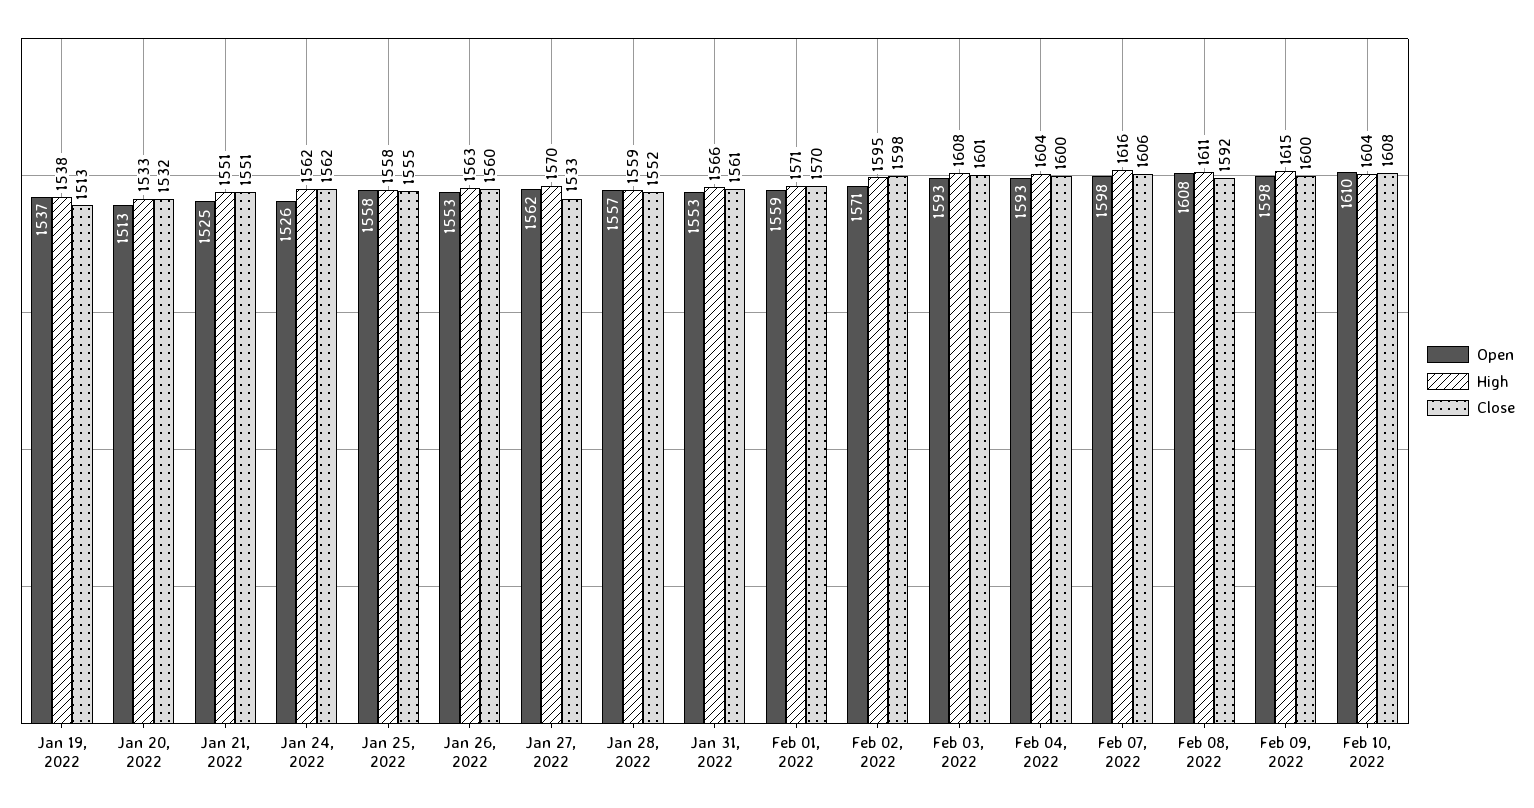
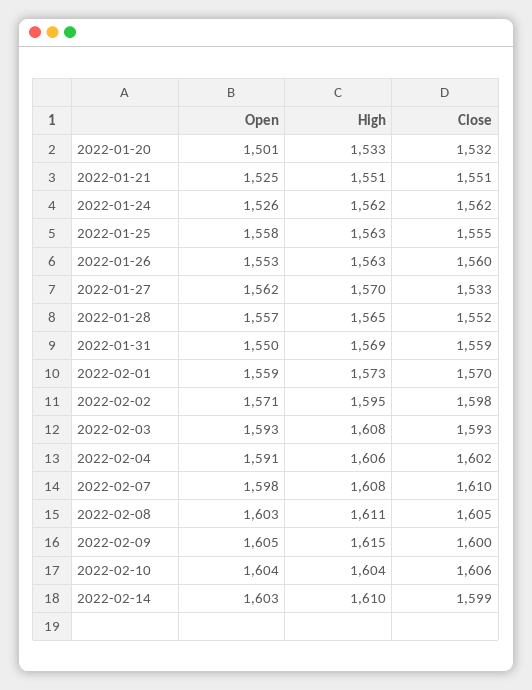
Open, Jan 19, 2022: 1537 -> none
High, Jan 19, 2022: 1538 -> none
Close, Jan 19, 2022: 1513 -> none
Open, Jan 20, 2022: 1513 -> 1501
High, Jan 25, 2022: 1558 -> 1563
High, Jan 28, 2022: 1559 -> 1565
Open, Jan 31, 2022: 1553 -> 1550
High, Jan 31, 2022: 1566 -> 1569
Close, Jan 31, 2022: 1561 -> 1559
High, Feb 01, 2022: 1571 -> 1573
Close, Feb 03, 2022: 1601 -> 1593
Open, Feb 04, 2022: 1593 -> 1591
High, Feb 04, 2022: 1604 -> 1606
Close, Feb 04, 2022: 1600 -> 1602
High, Feb 07, 2022: 1616 -> 1608
Close, Feb 07, 2022: 1606 -> 1610
Open, Feb 08, 2022: 1608 -> 1603
Close, Feb 08, 2022: 1592 -> 1605
Open, Feb 09, 2022: 1598 -> 1605
Open, Feb 10, 2022: 1610 -> 1604
Close, Feb 10, 2022: 1608 -> 1606
Open, 2022-02-14: none -> 1603
High, 2022-02-14: none -> 1610
Close, 2022-02-14: none -> 1599

